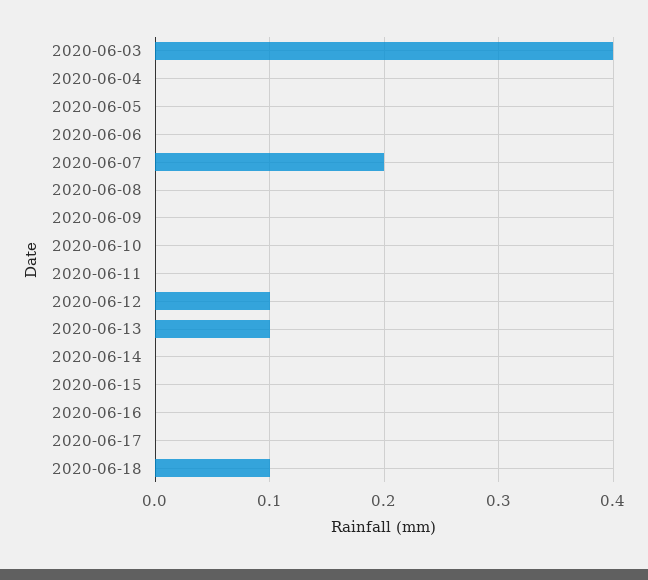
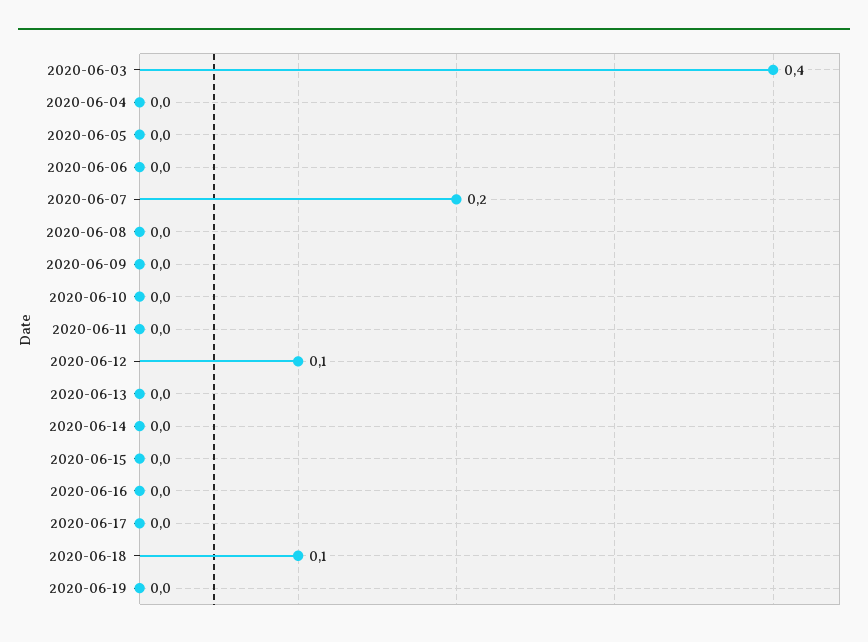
2020-06-13: 0.1 -> 0
2020-06-19: none -> 0

